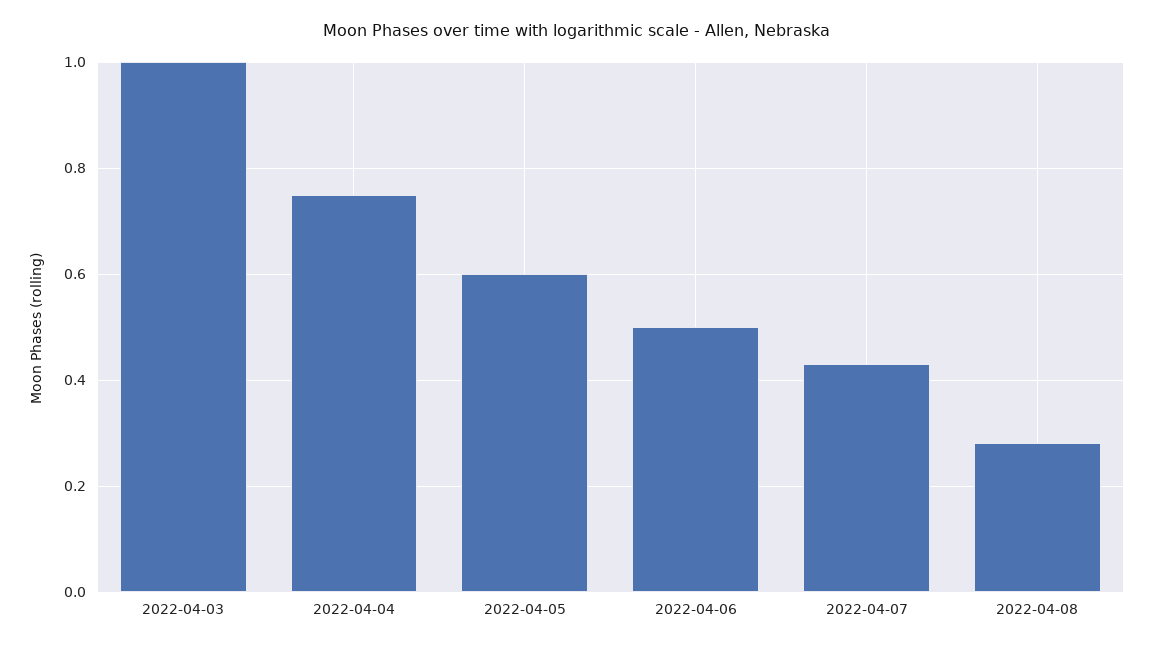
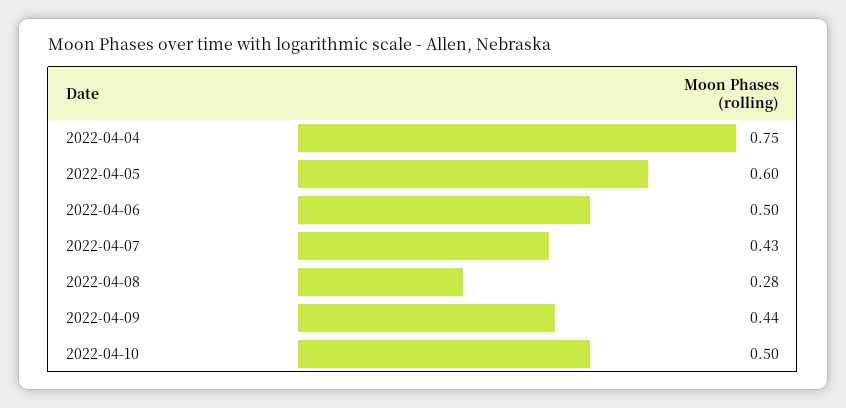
2022-04-03: 1 -> none
2022-04-09: none -> 0.44
2022-04-10: none -> 0.5

